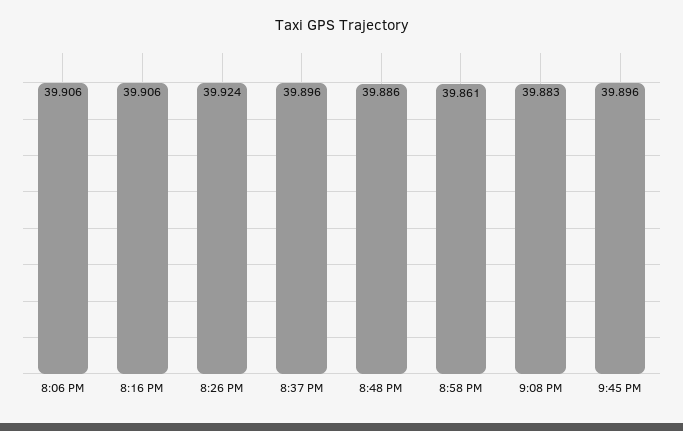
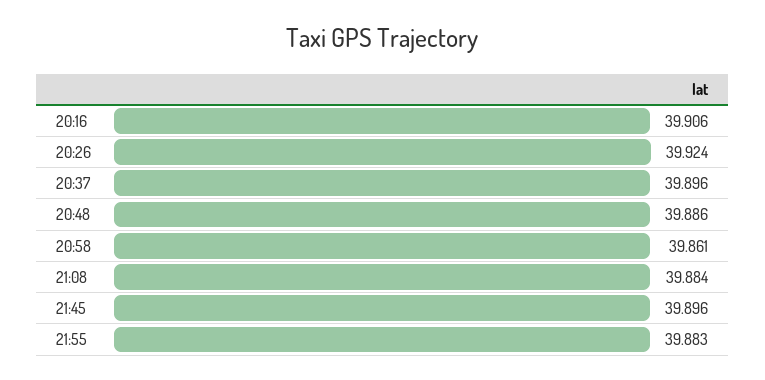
8:06 PM: 39.906 -> none
9:08 PM: 39.883 -> 39.884
21:55: none -> 39.883

